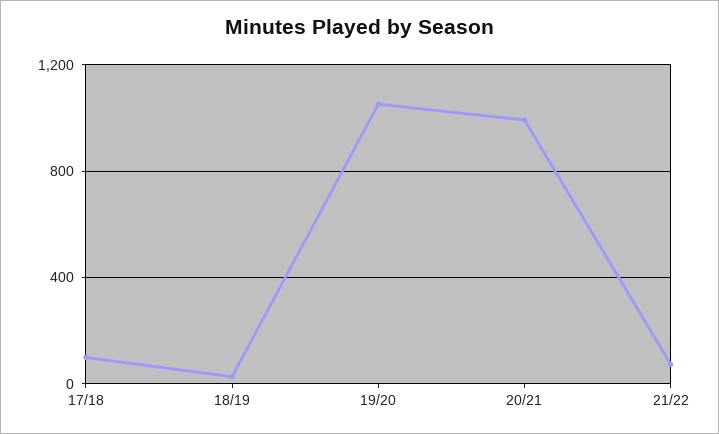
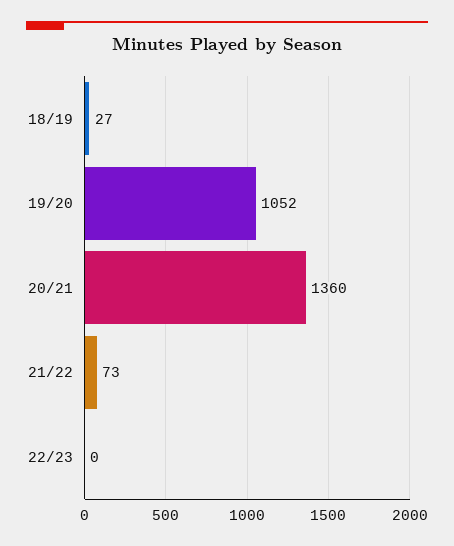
17/18: 100 -> none
20/21: 1000 -> 1360
22/23: none -> 0

